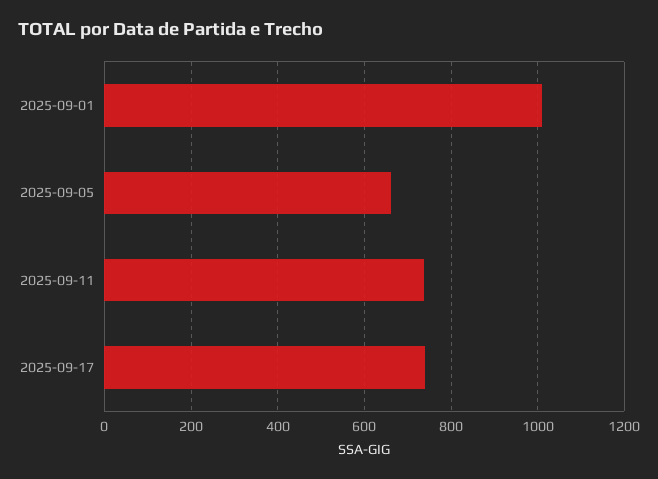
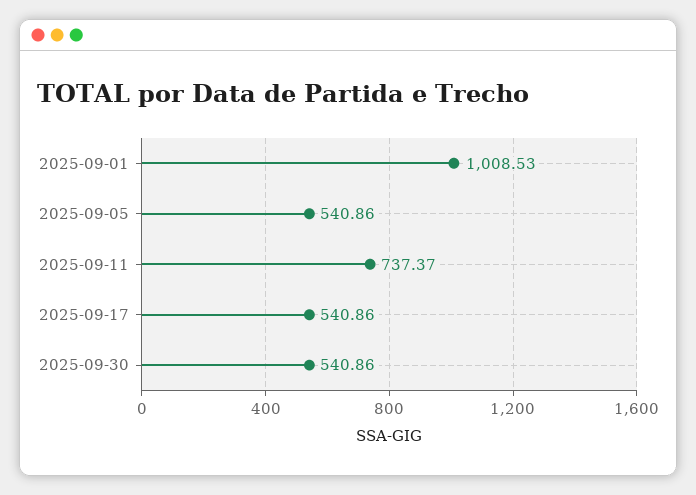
2025-09-05: 660 -> 540.86
2025-09-17: 740 -> 540.86
2025-09-30: none -> 540.86

